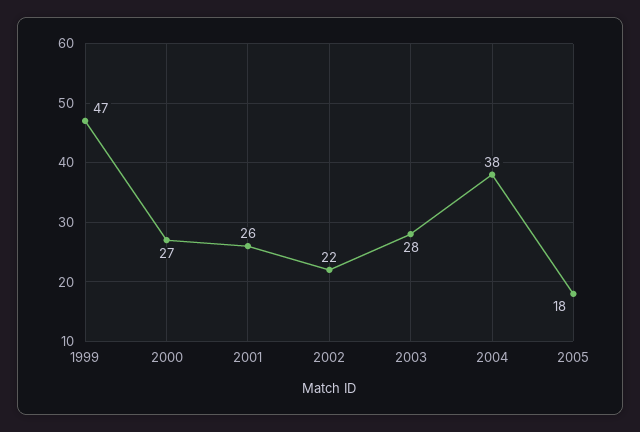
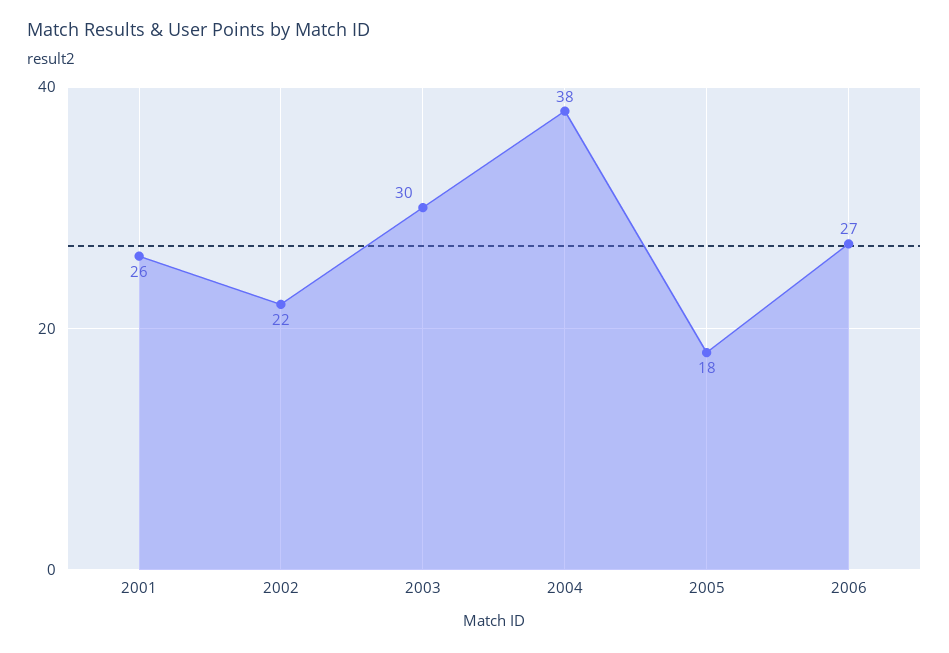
1999: 47 -> none
2000: 27 -> none
2003: 28 -> 30
2006: none -> 27

